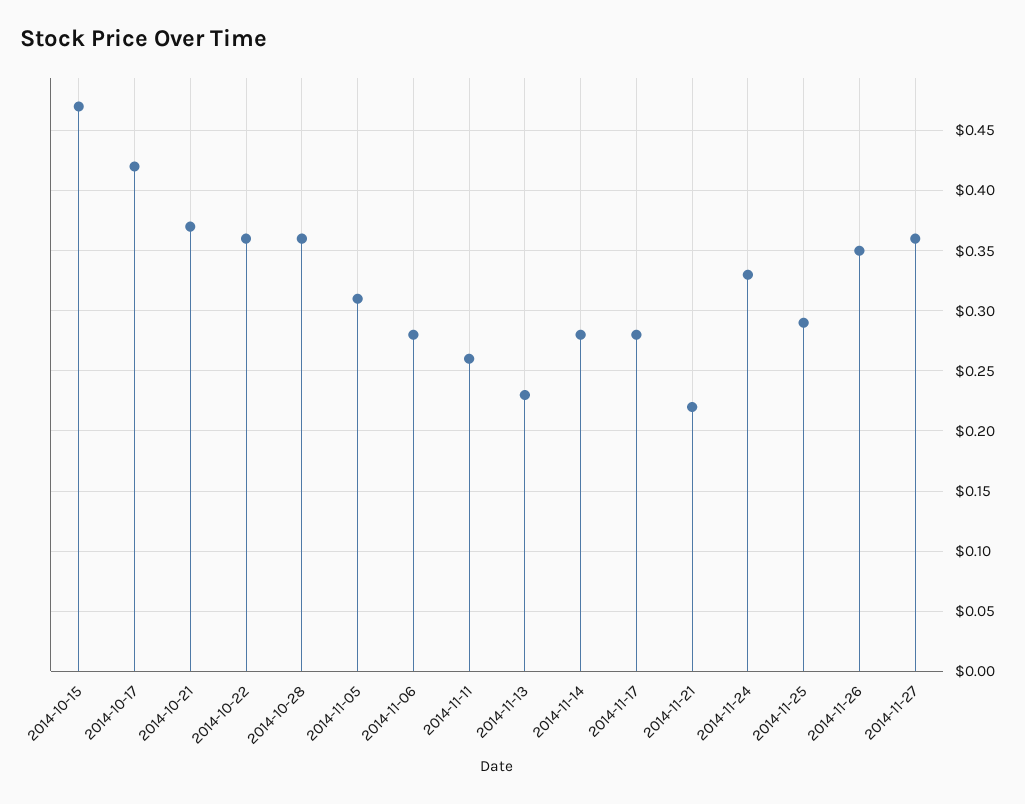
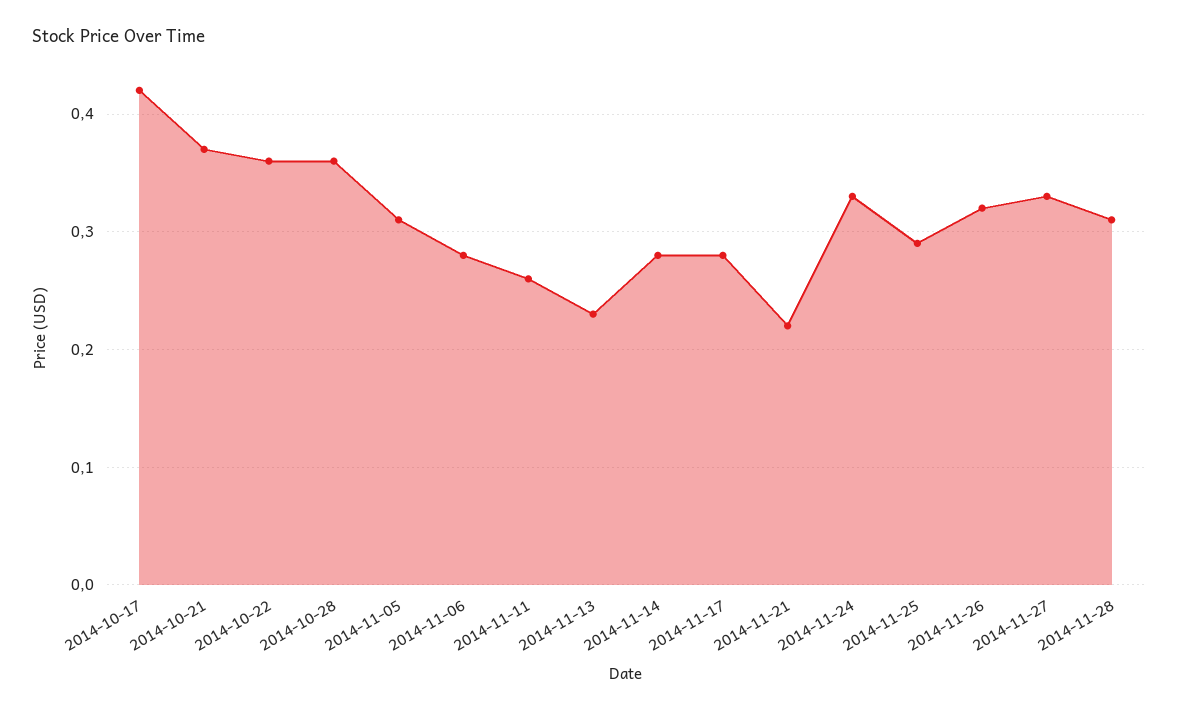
2014-10-15: 0.47 -> none
2014-11-26: 0.35 -> 0.32
2014-11-27: 0.36 -> 0.33
2014-11-28: none -> 0.31

